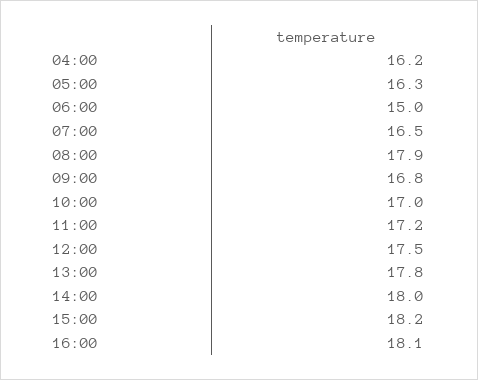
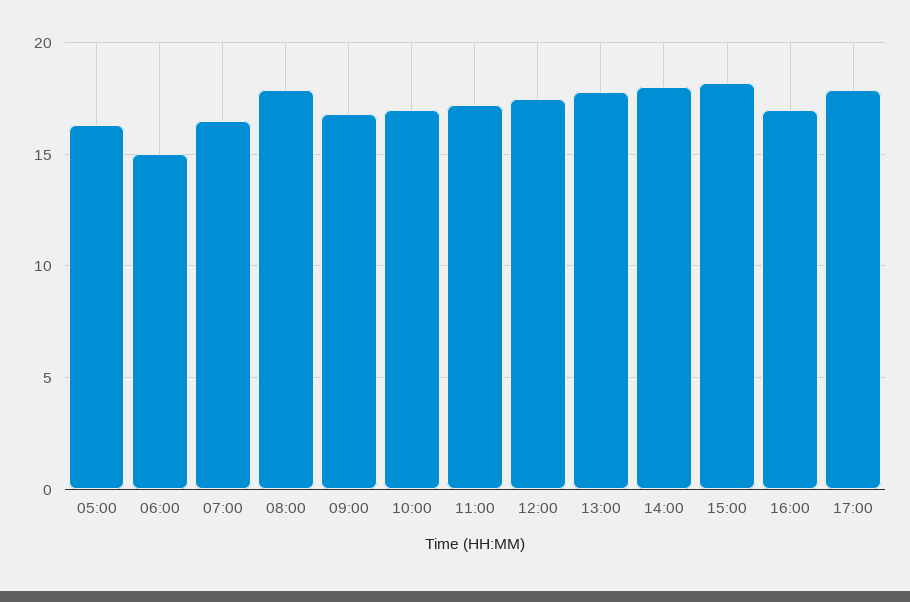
04:00: 16.2 -> none
16:00: 18.1 -> 17
17:00: none -> 18

